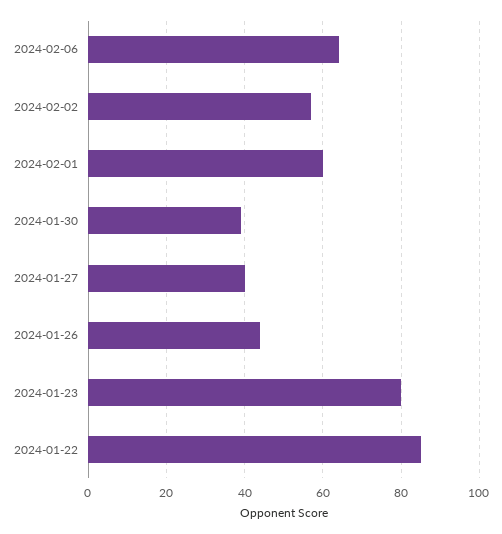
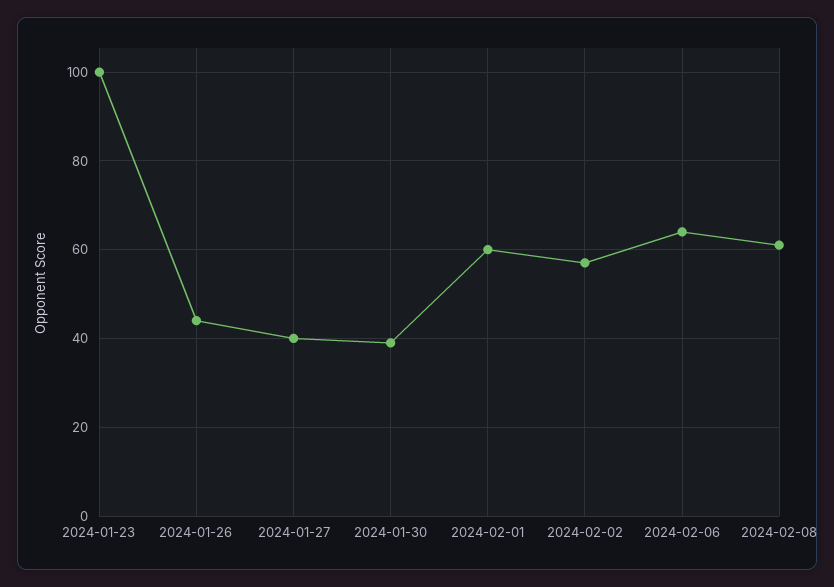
2024-01-23: 80 -> 100
2024-01-22: 85 -> none
2024-02-08: none -> 60

